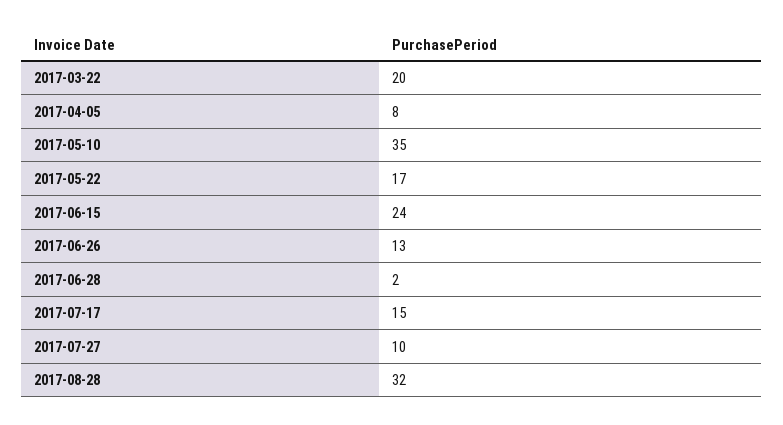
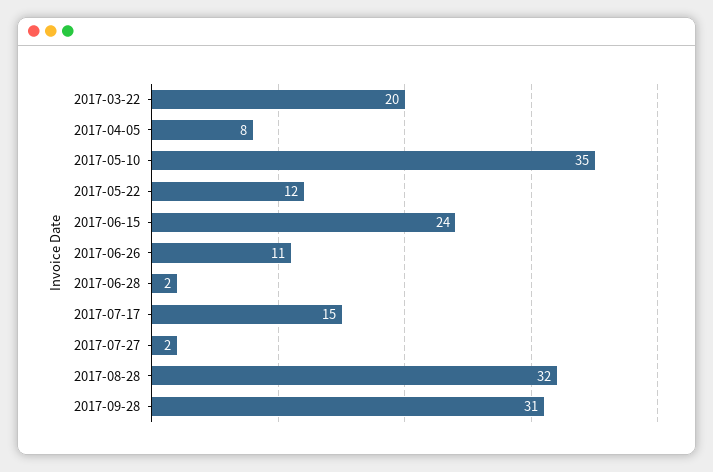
2017-05-22: 17 -> 12
2017-06-26: 13 -> 11
2017-07-27: 10 -> 2
2017-09-28: none -> 31

